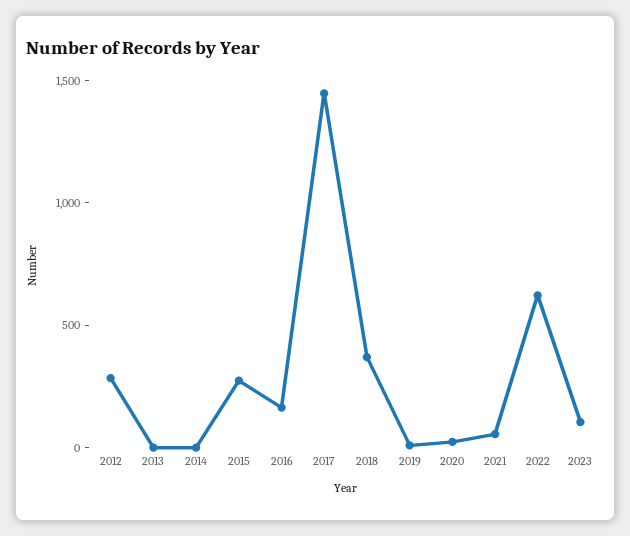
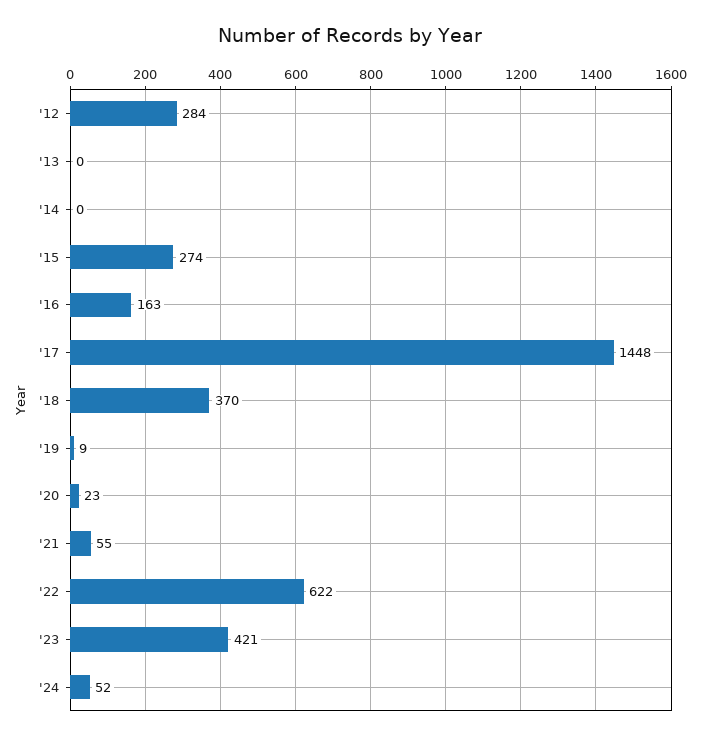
2023: 100 -> 421
'24: none -> 52

